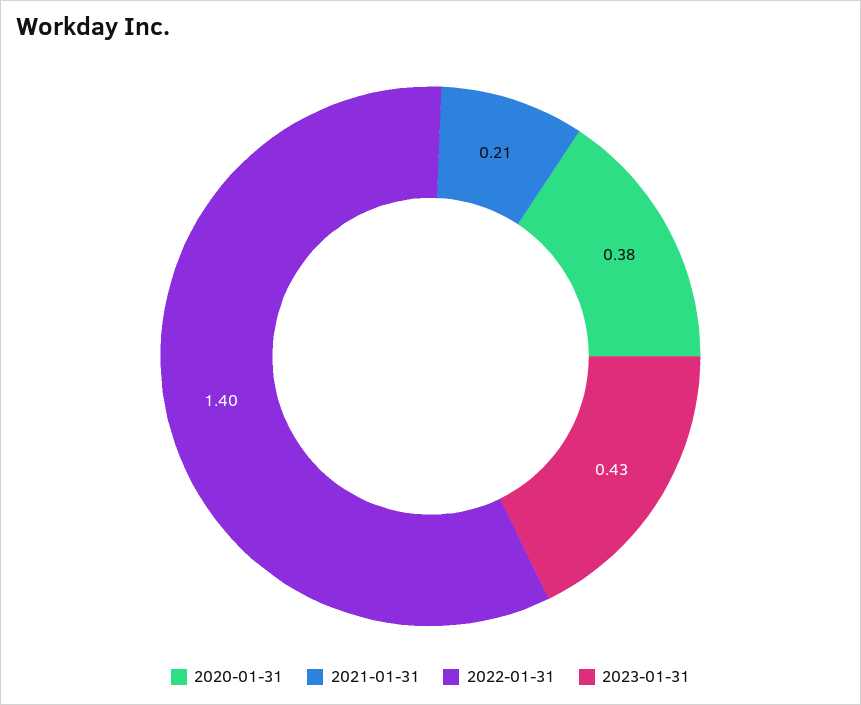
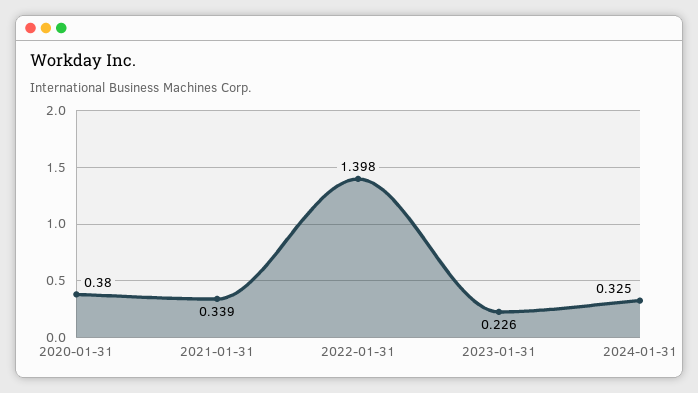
2021-01-31: 0.21 -> 0.339
2023-01-31: 0.43 -> 0.226
2024-01-31: none -> 0.325

